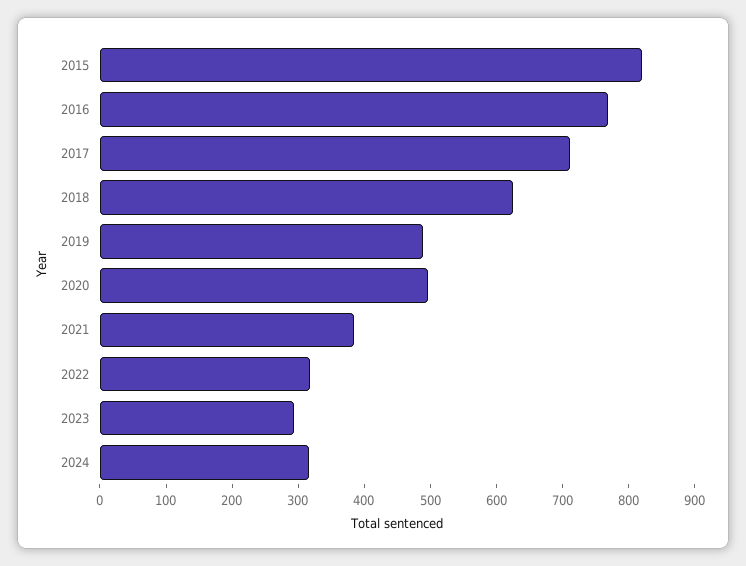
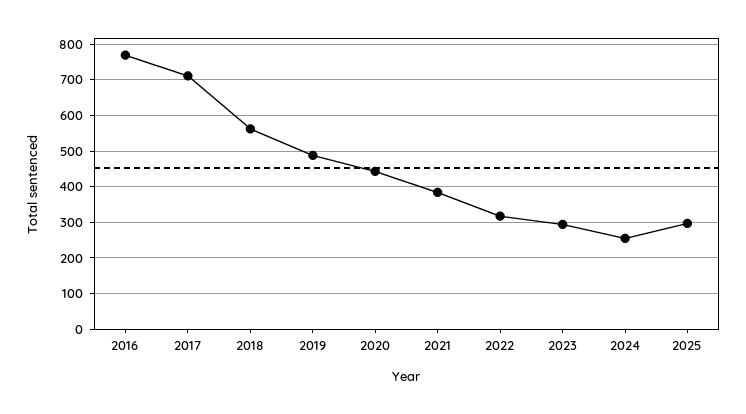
2015: 820 -> none
2018: 620 -> 560
2020: 500 -> 440
2024: 320 -> 260
2025: none -> 300

